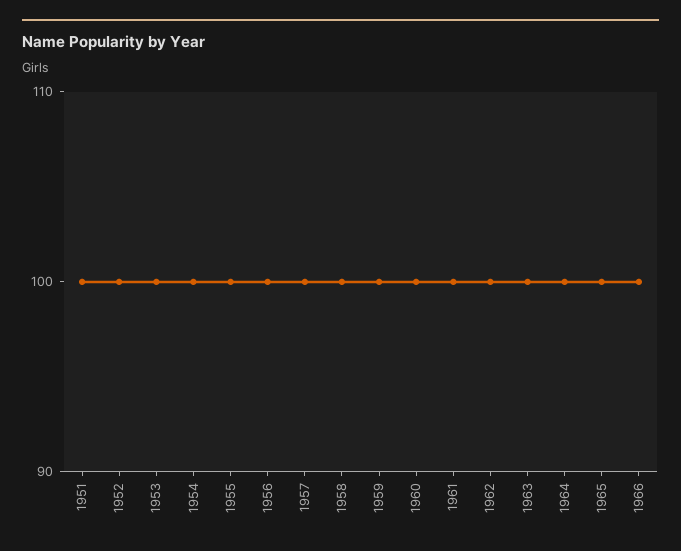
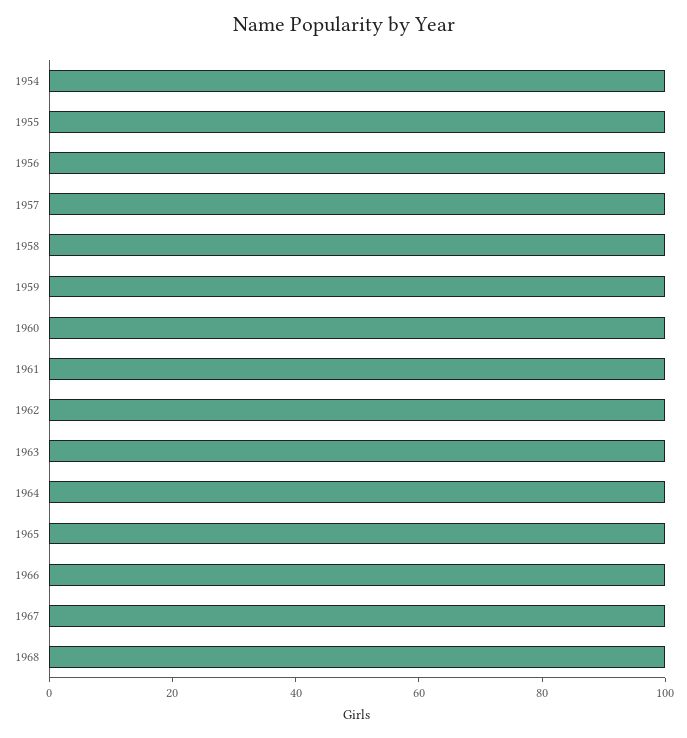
1951: 100 -> none
1952: 100 -> none
1953: 100 -> none
1967: none -> 100
1968: none -> 100

